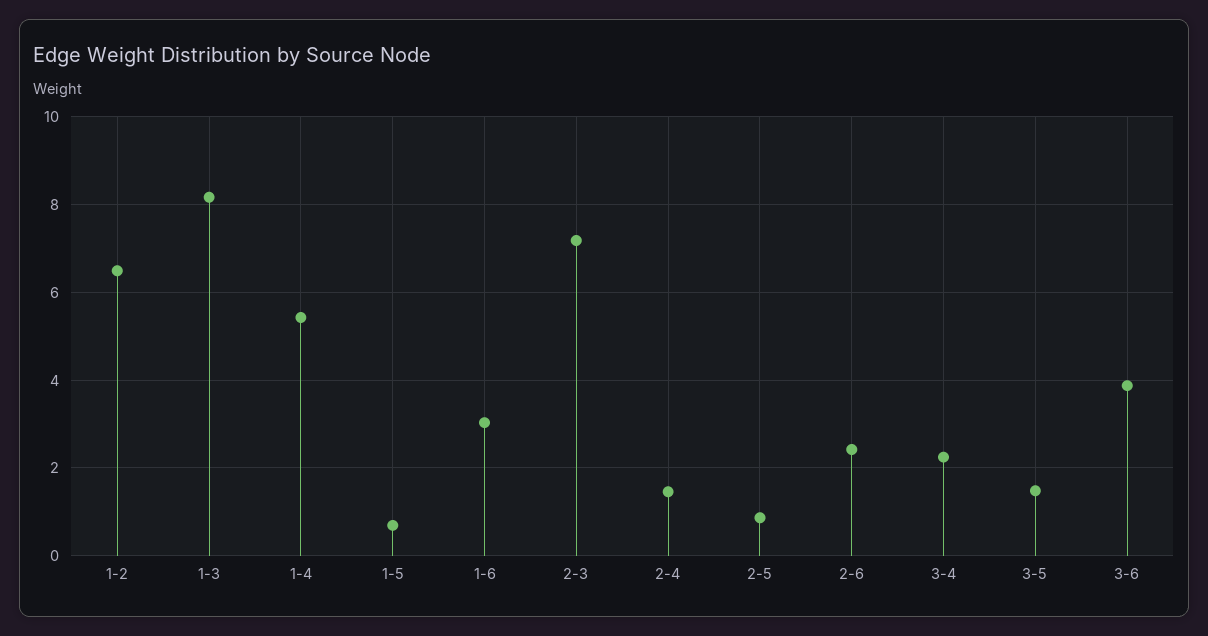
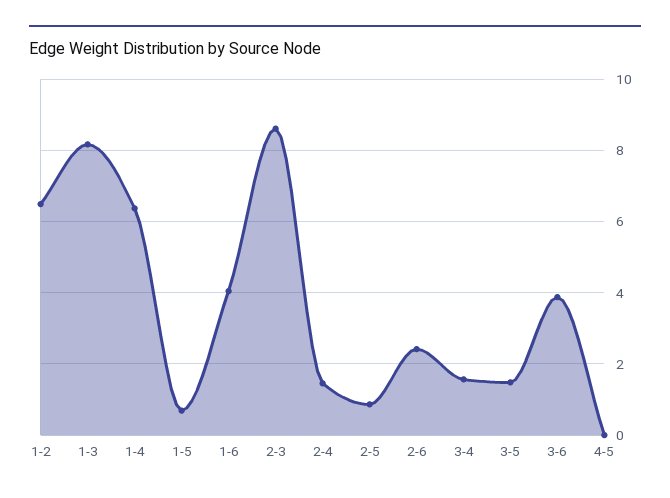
1-4: 5.4 -> 6.4
1-6: 3 -> 4
2-3: 7.2 -> 8.6
3-4: 2.2 -> 1.6
4-5: none -> 0

